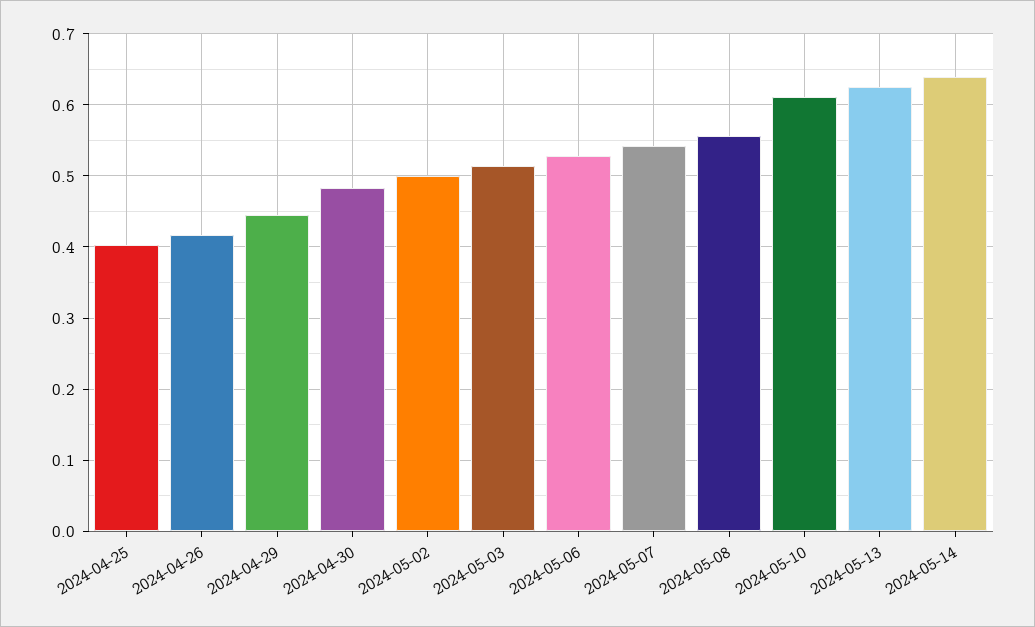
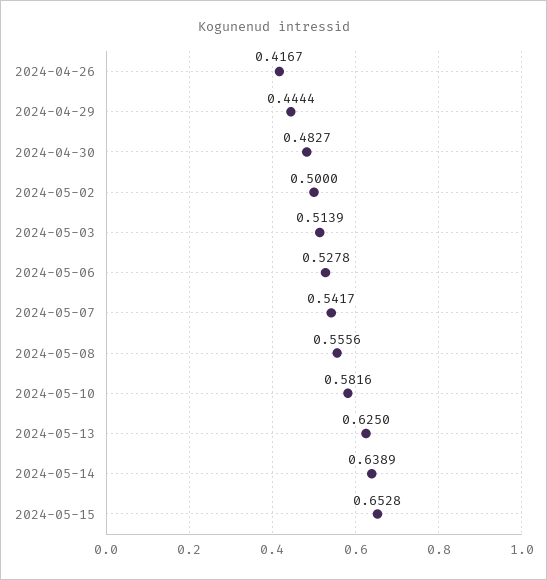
2024-04-25: 0.4 -> none
2024-05-10: 0.61 -> 0.5816
2024-05-15: none -> 0.6528

